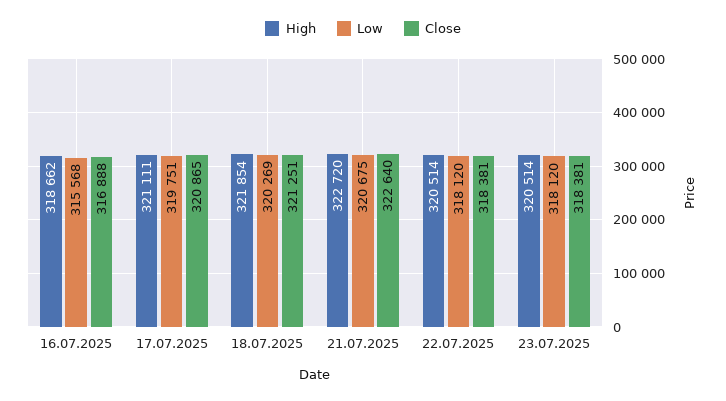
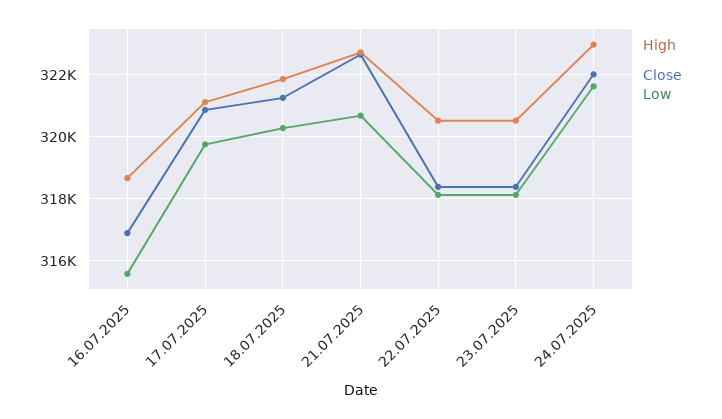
High, 24.07.2025: none -> 323000
Close, 24.07.2025: none -> 322000
Low, 24.07.2025: none -> 321600

